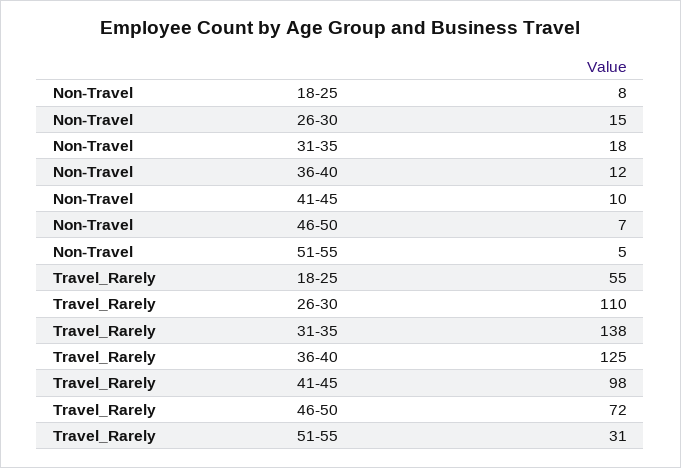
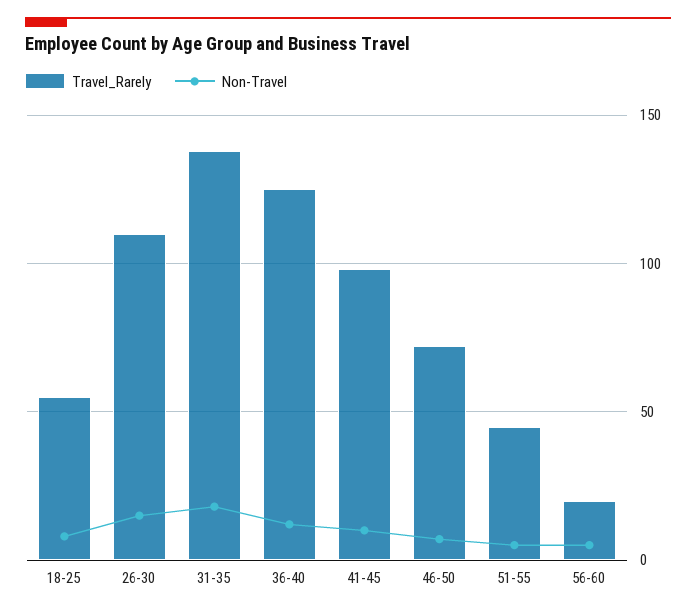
Travel_Rarely, 51-55: 31 -> 45
Travel_Rarely, 56-60: none -> 20
Non-Travel, 56-60: none -> 5

